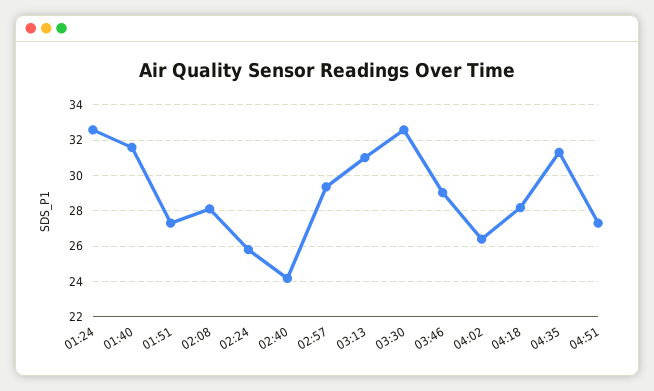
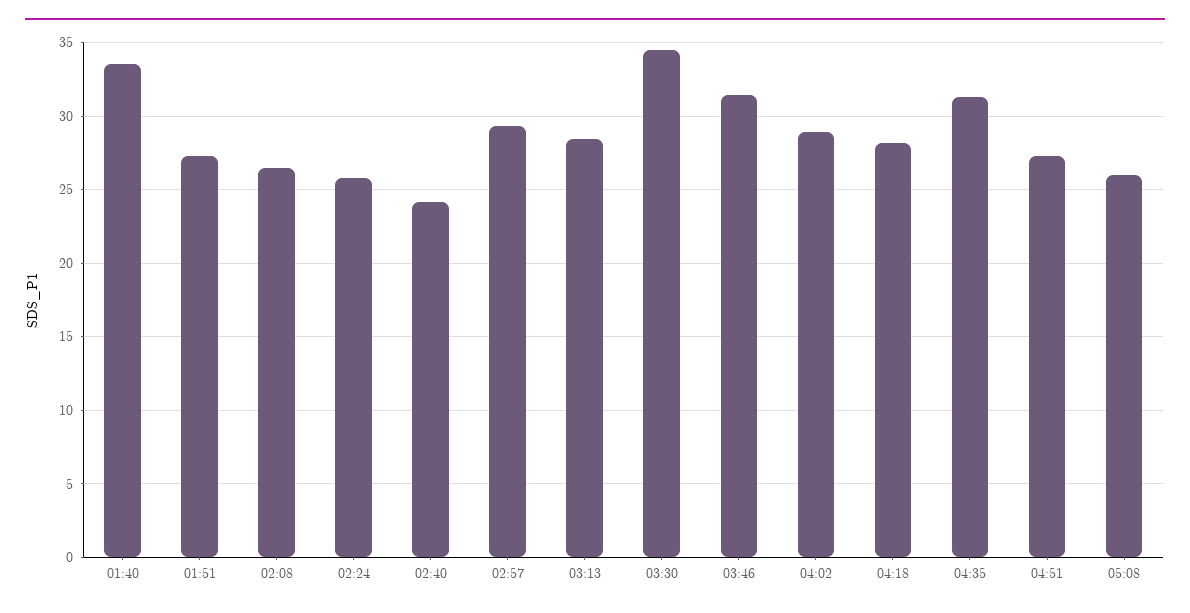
01:24: 32.5 -> none
01:40: 31.5 -> 33.5
02:08: 28 -> 26.5
03:13: 31 -> 28.5
03:30: 32.5 -> 34.5
03:46: 29 -> 31.5
04:02: 26.5 -> 29
05:08: none -> 26

